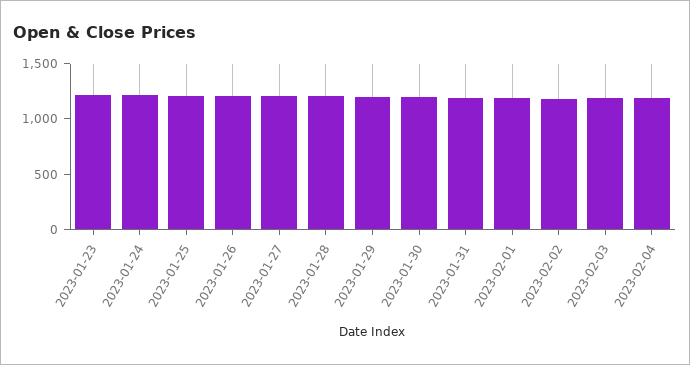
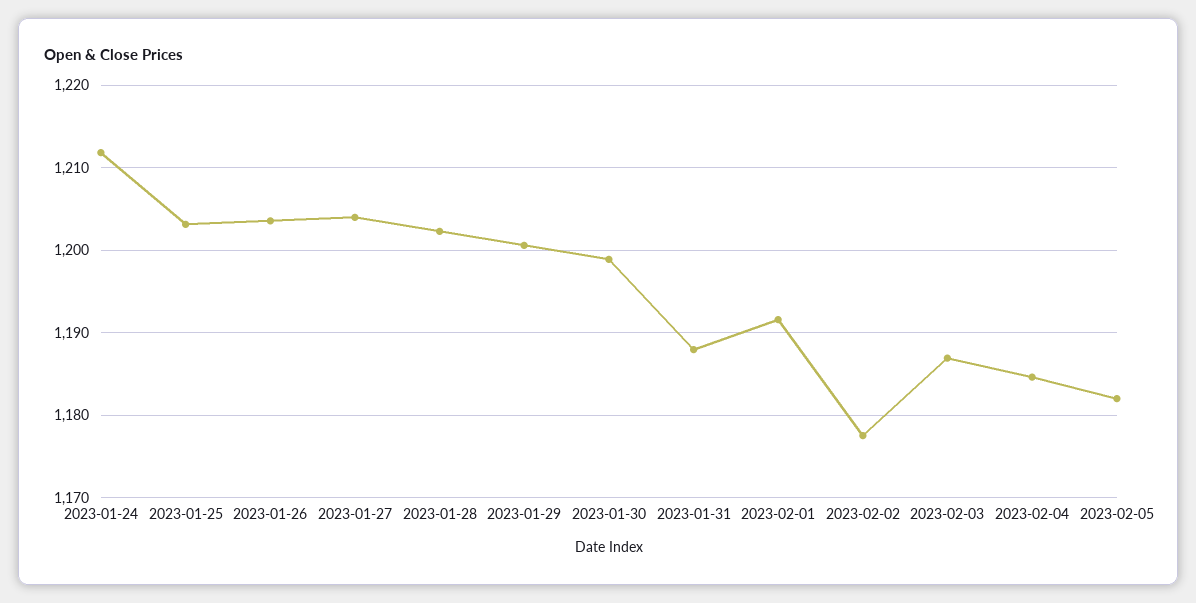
2023-01-23: 1200 -> none
2023-02-05: none -> 1182

